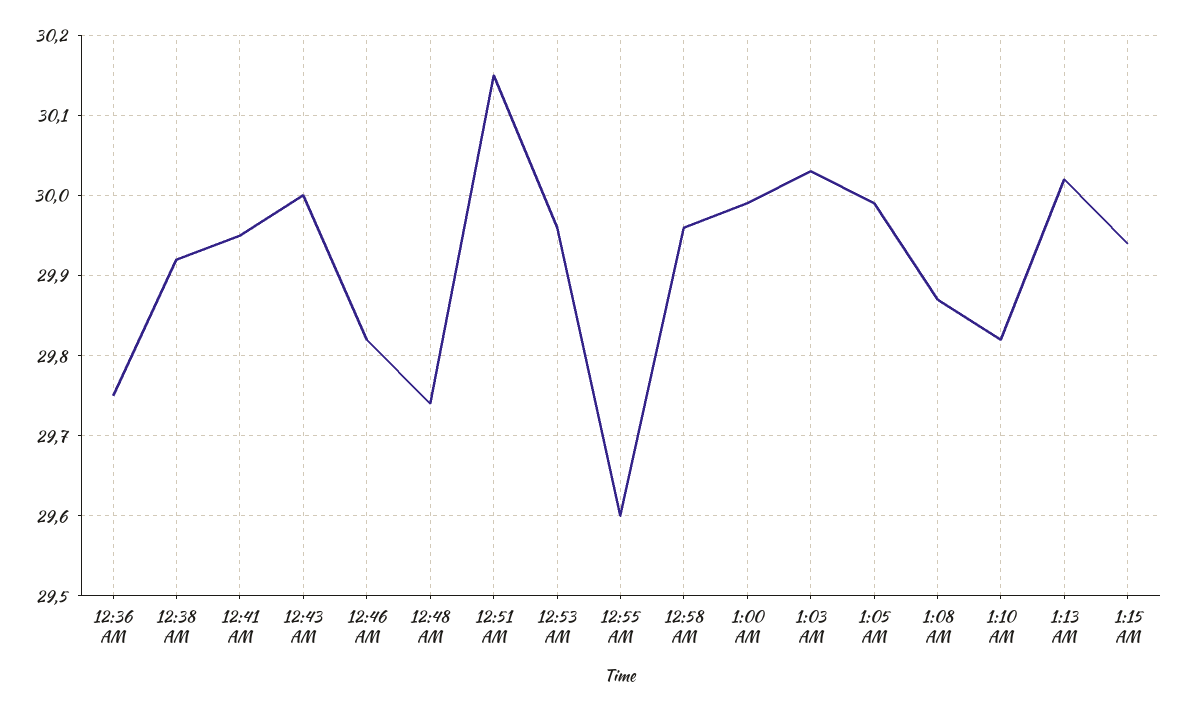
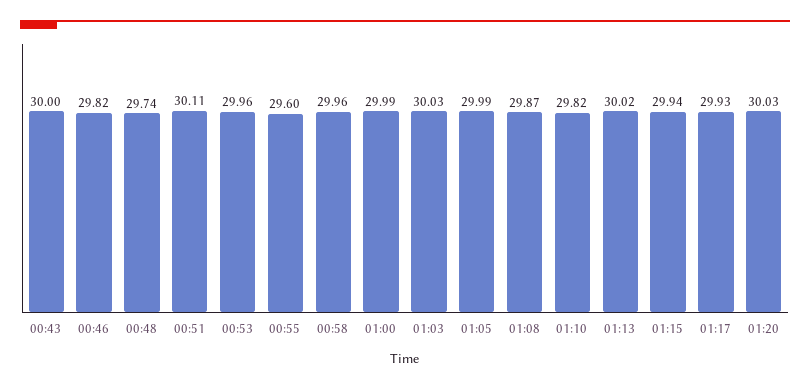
12:36 AM: 29.75 -> none
12:38 AM: 29.92 -> none
12:41 AM: 29.95 -> none
12:51 AM: 30.15 -> 30.11
01:17: none -> 29.93
01:20: none -> 30.03

